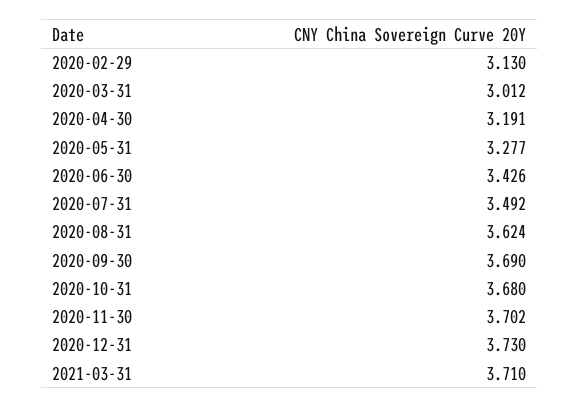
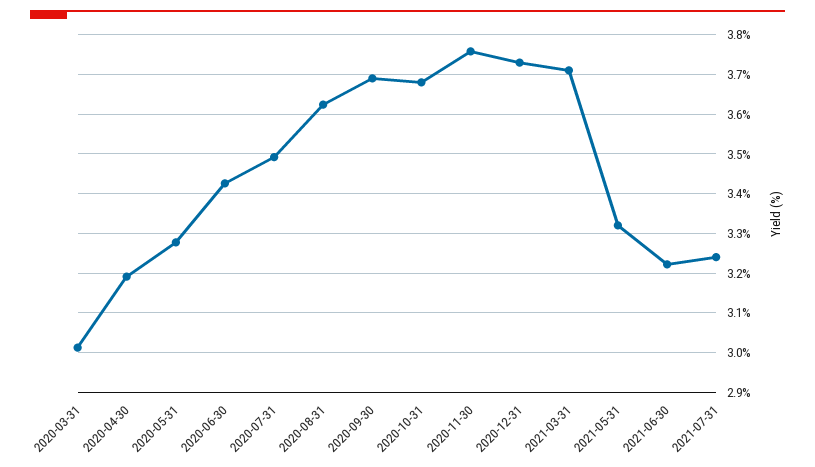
2020-02-29: 3.13 -> none
2020-11-30: 3.702 -> 3.76
2021-05-31: none -> 3.32
2021-06-30: none -> 3.22
2021-07-31: none -> 3.24

